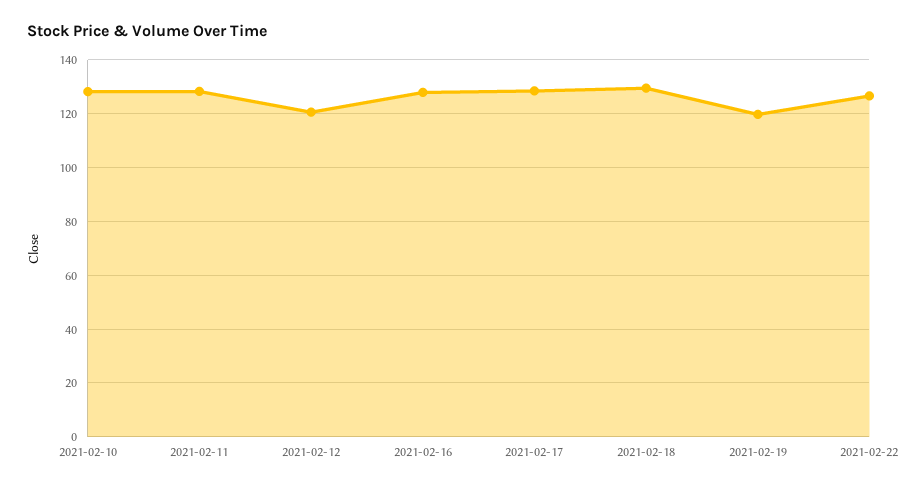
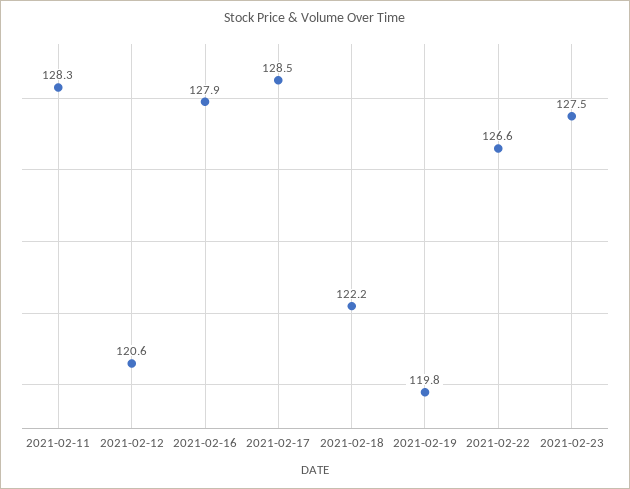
2021-02-10: 127.5 -> none
2021-02-18: 130 -> 122.2
2021-02-23: none -> 127.5

